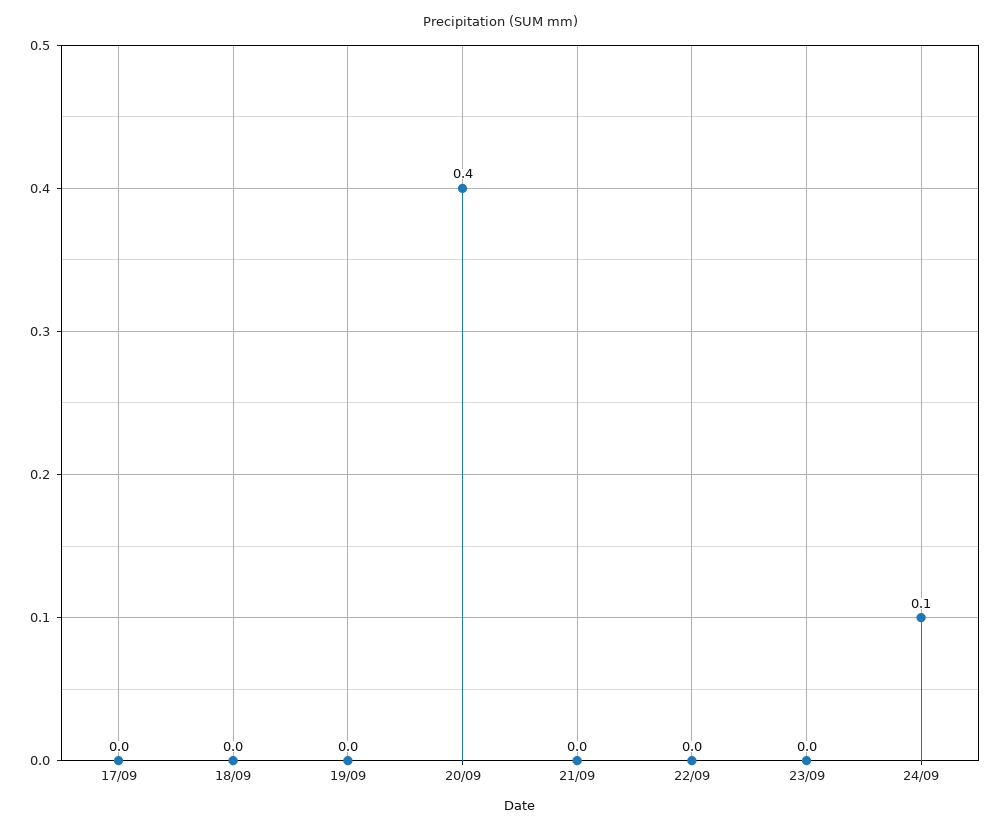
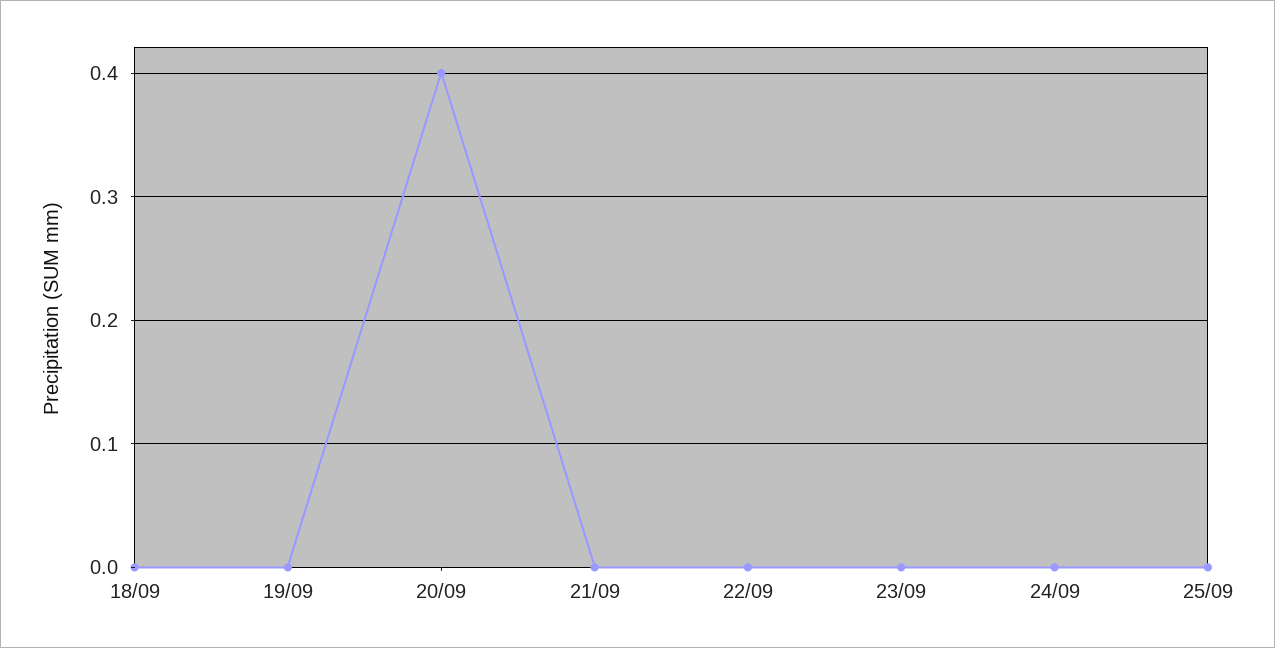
17/09: 0 -> none
24/09: 0.1 -> 0
25/09: none -> 0

